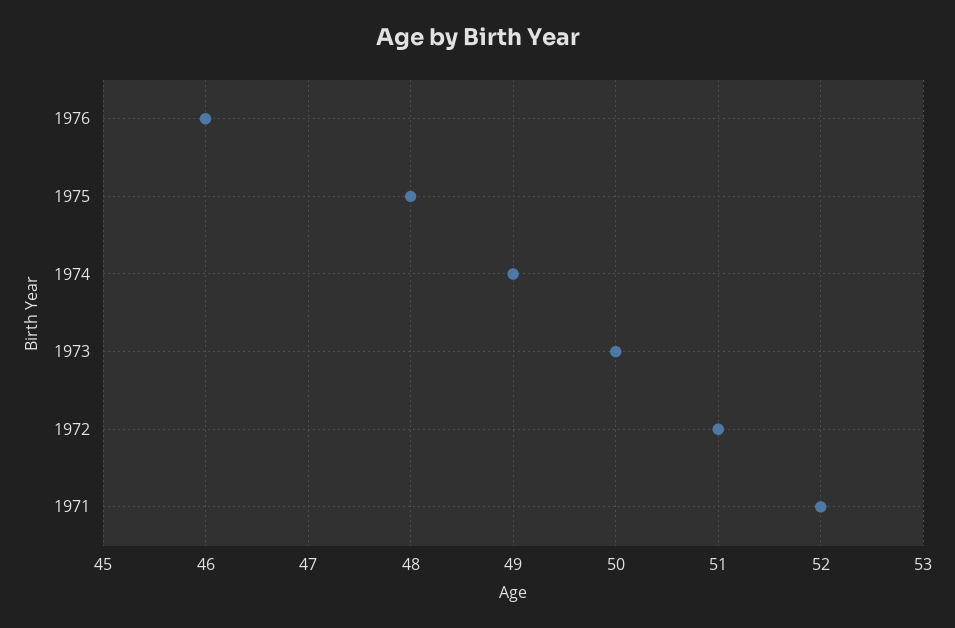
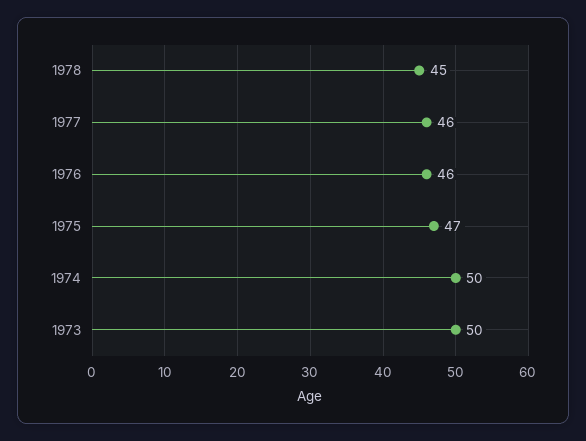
1975: 48 -> 47
1974: 49 -> 50
1972: 51 -> none
1971: 52 -> none
1978: none -> 45
1977: none -> 46

